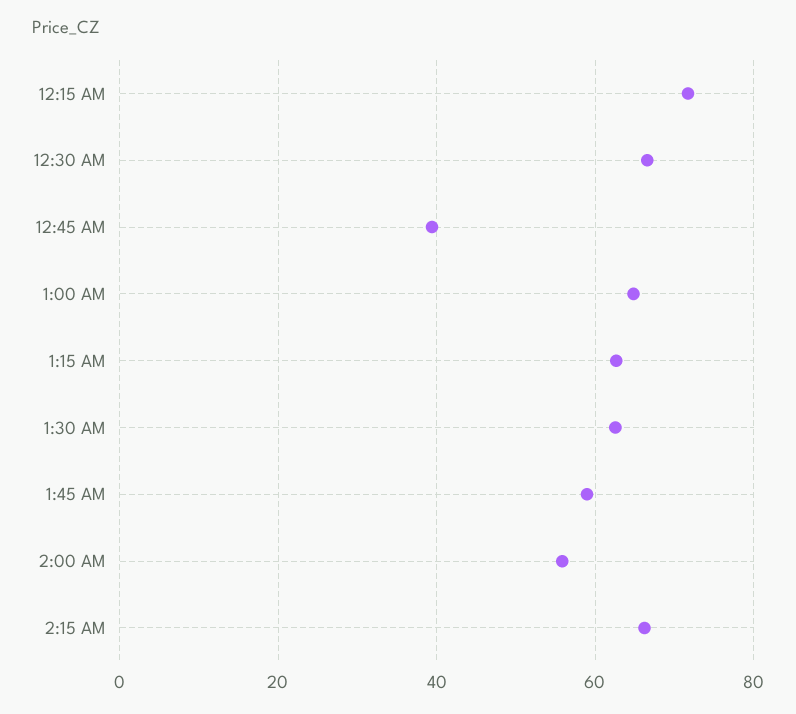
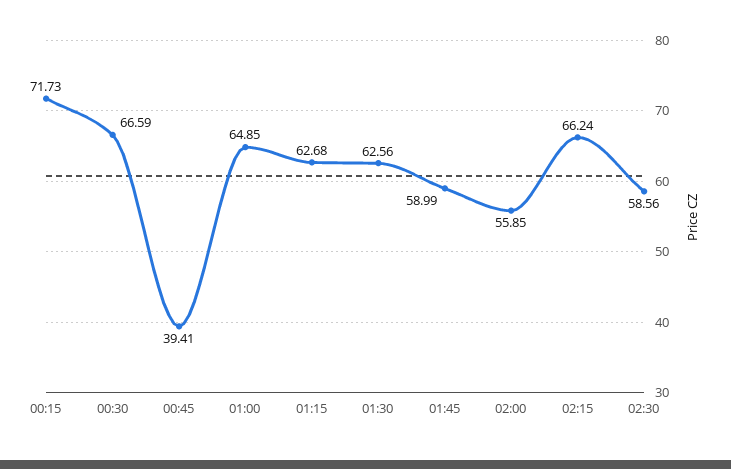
02:30: none -> 58.56

